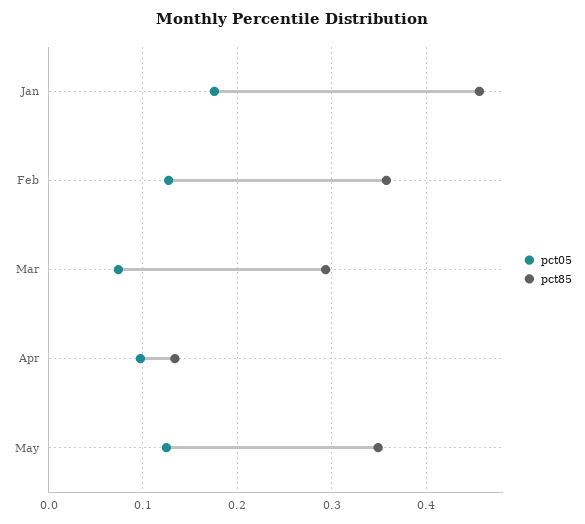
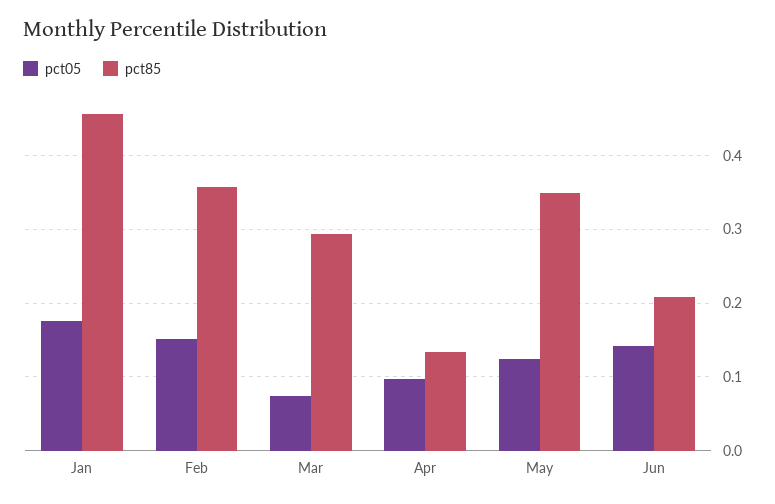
pct05, Feb: 0.13 -> 0.15
pct05, Jun: none -> 0.14
pct85, Jun: none -> 0.21

